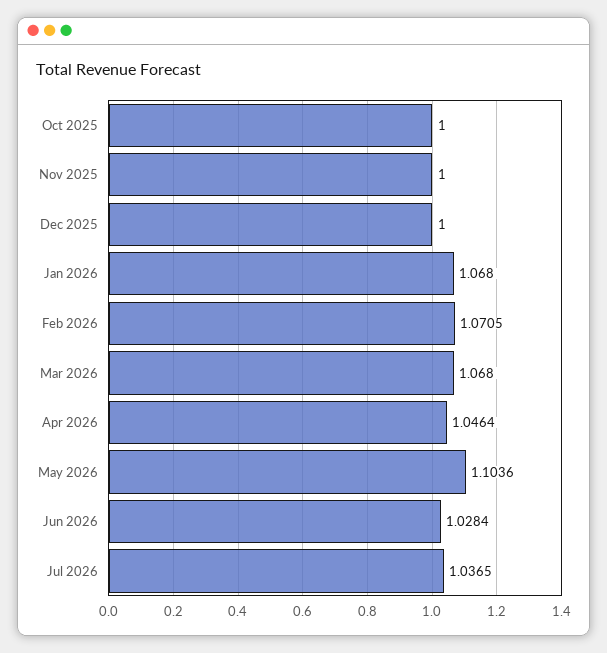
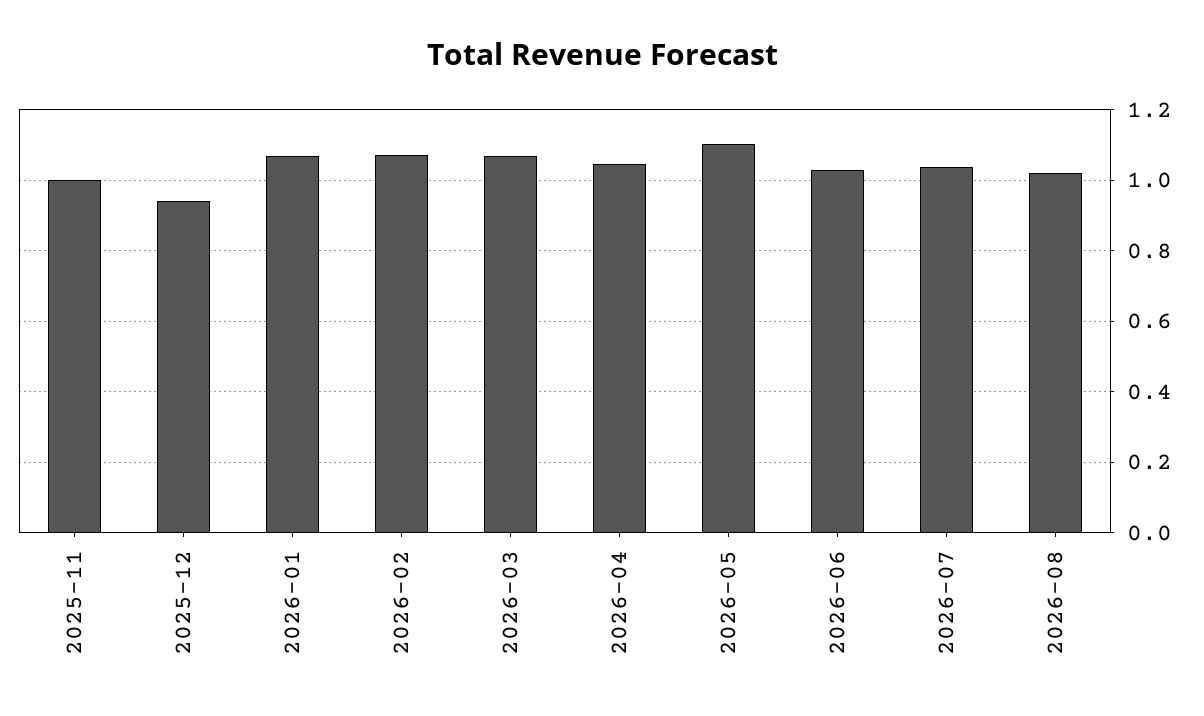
Oct 2025: 1 -> none
Dec 2025: 1 -> 0.94
2026-08: none -> 1.02

